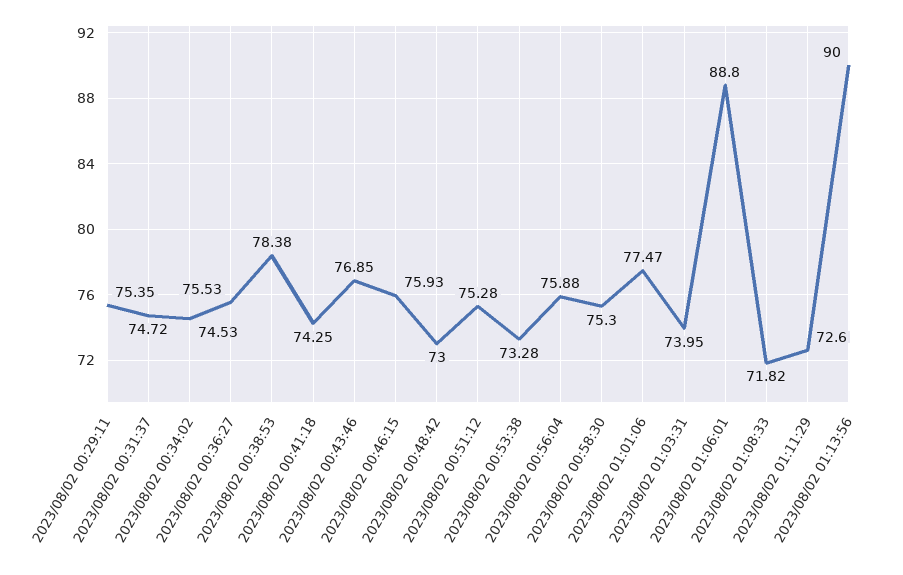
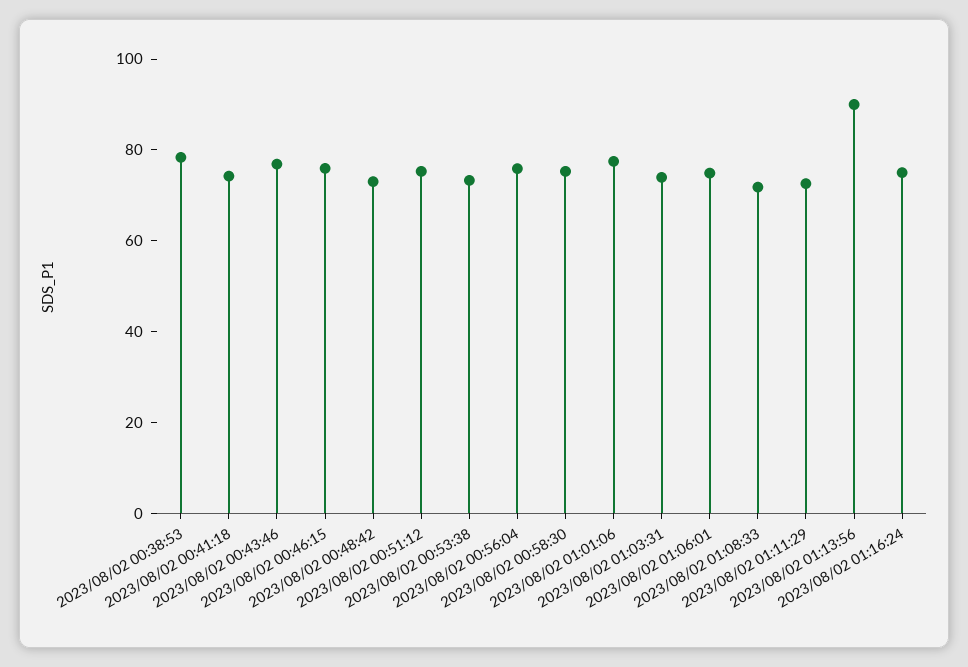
2023/08/02 00:29:11: 75.35 -> none
2023/08/02 00:31:37: 74.72 -> none
2023/08/02 00:34:02: 74.53 -> none
2023/08/02 00:36:27: 75.53 -> none
2023/08/02 01:06:01: 88.8 -> 75
2023/08/02 01:16:24: none -> 75

